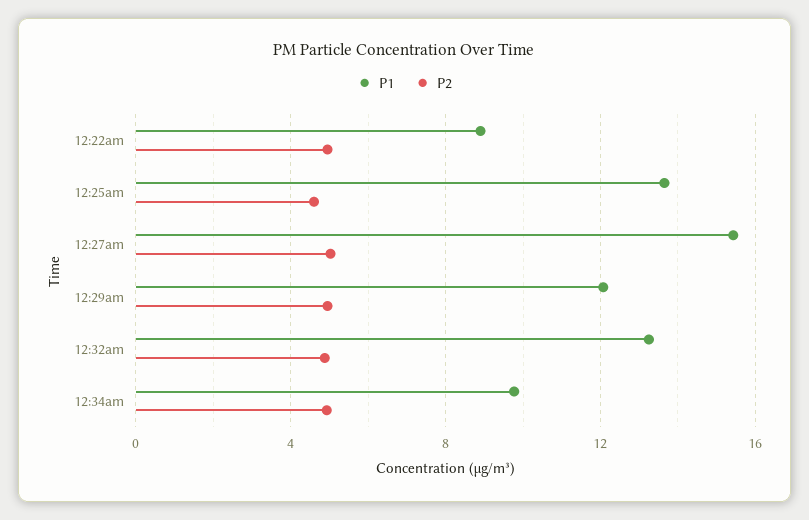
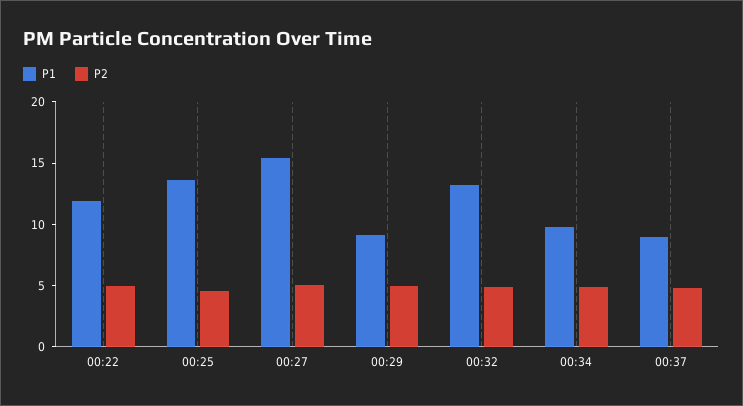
P1, 12:22am: 9 -> 12
P1, 12:29am: 12 -> 9
P1, 00:37: none -> 9
P2, 00:37: none -> 5

